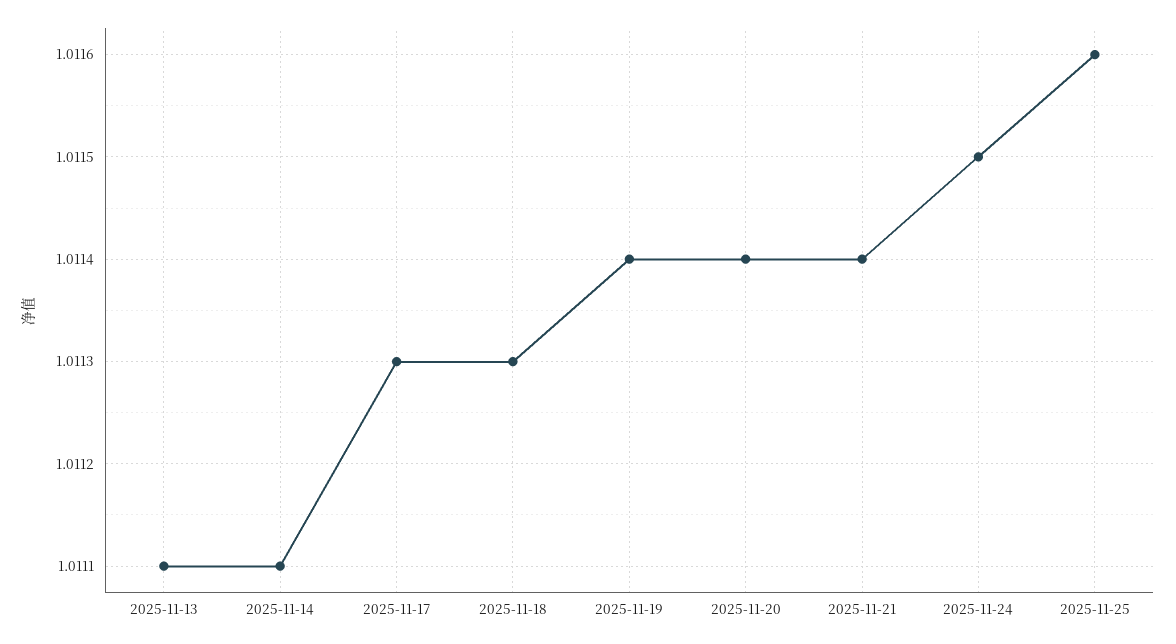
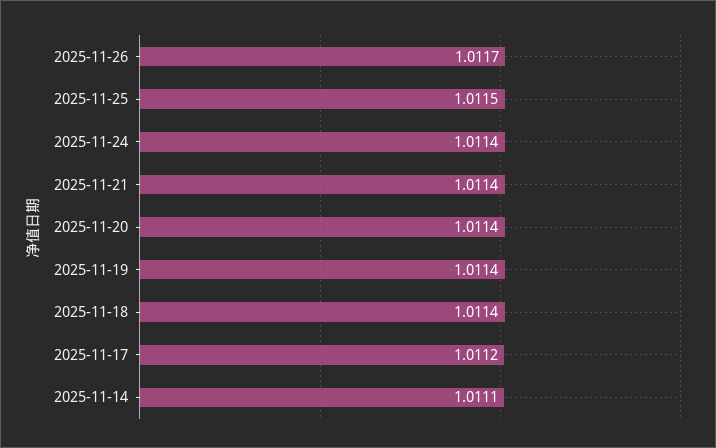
2025-11-13: 1.0111 -> none
2025-11-17: 1.0113 -> 1.0112
2025-11-18: 1.0113 -> 1.0114
2025-11-24: 1.0115 -> 1.0114
2025-11-25: 1.0116 -> 1.0115
2025-11-26: none -> 1.0117

